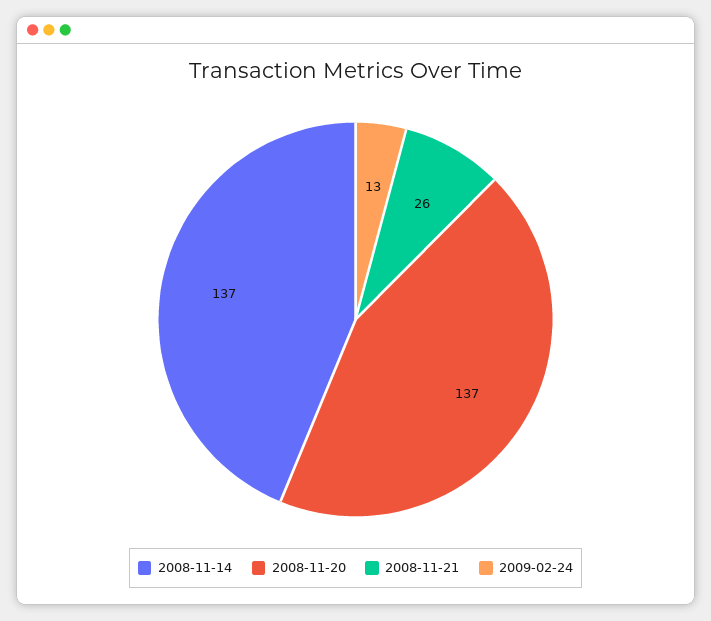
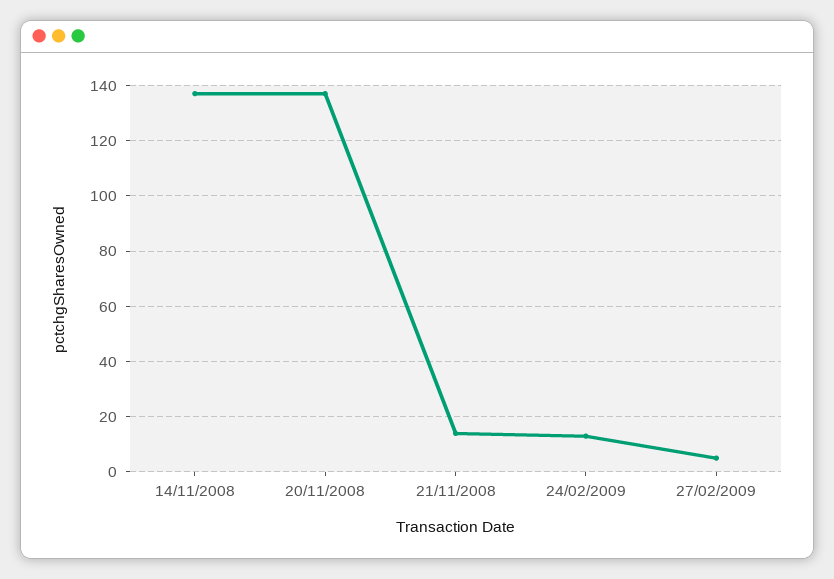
2008-11-21: 26 -> 15
27/02/2009: none -> 5

